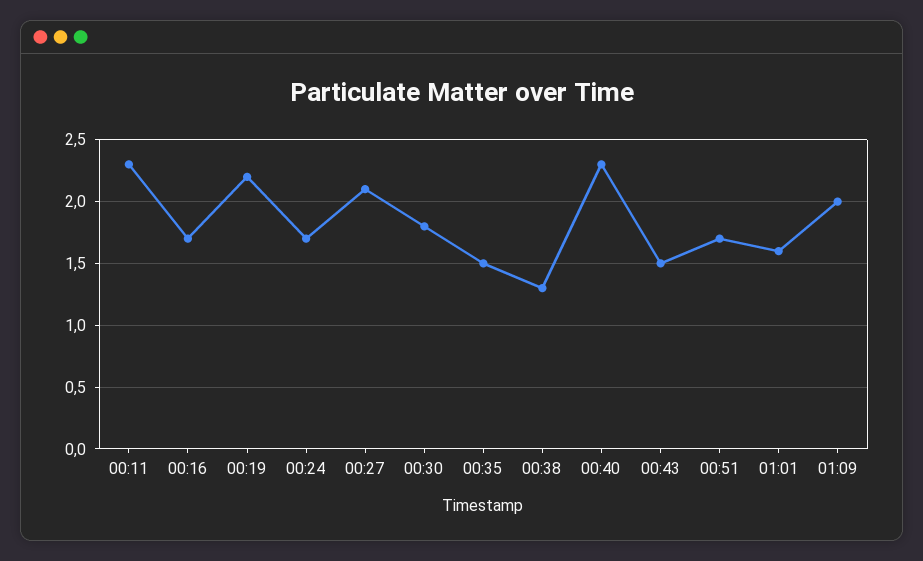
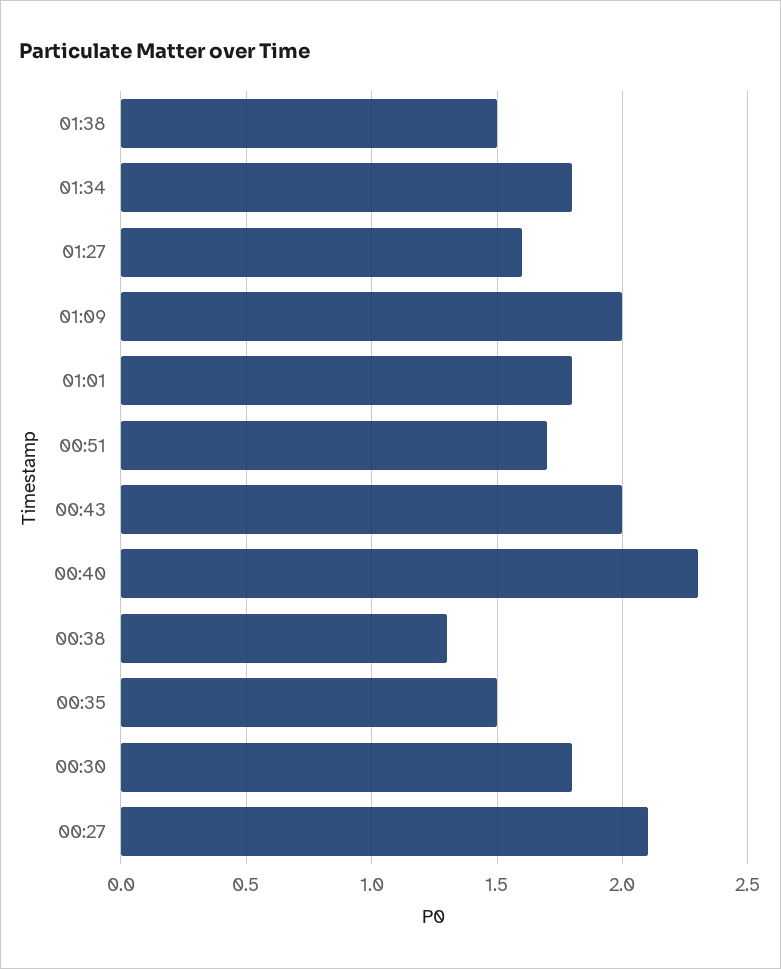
00:11: 2.3 -> none
00:16: 1.7 -> none
00:19: 2.2 -> none
00:24: 1.7 -> none
00:43: 1.5 -> 2
01:01: 1.6 -> 1.8
01:38: none -> 1.5
01:34: none -> 1.8
01:27: none -> 1.6

